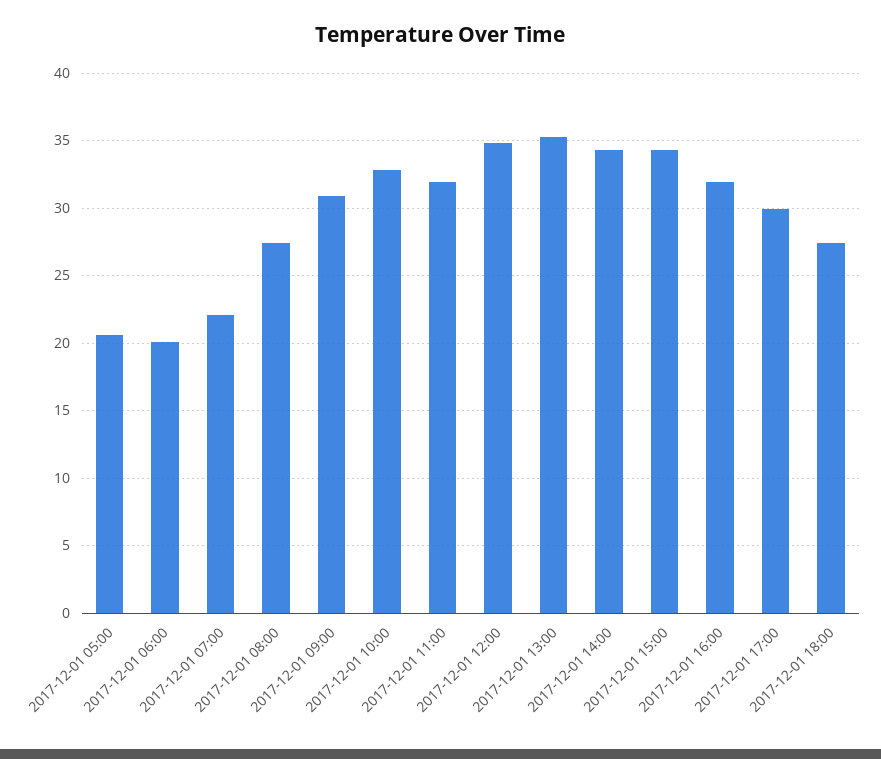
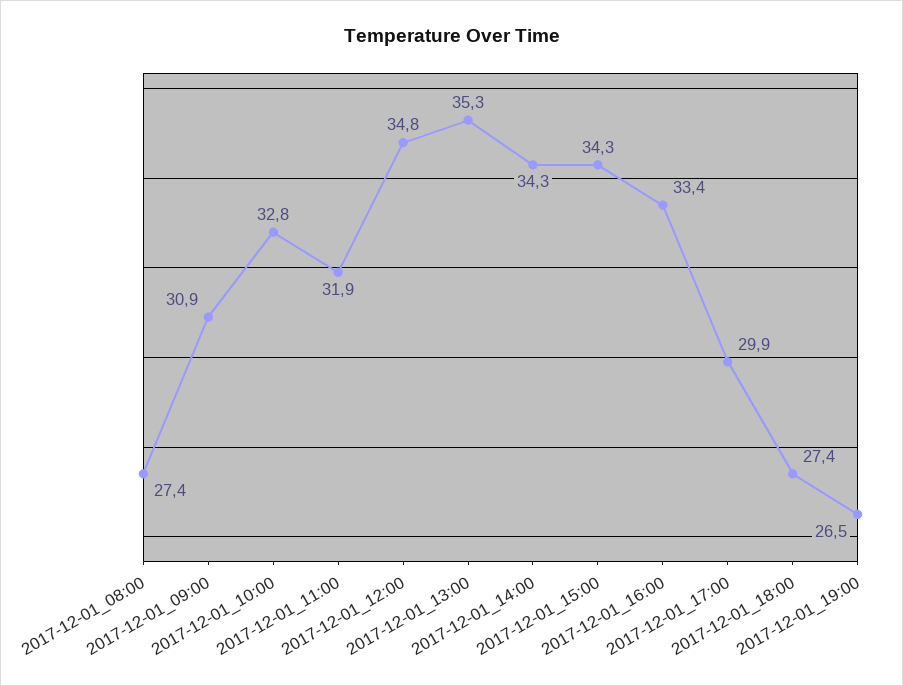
2017-12-01 05:00: 20.5 -> none
2017-12-01 06:00: 20 -> none
2017-12-01 07:00: 22 -> none
2017-12-01 16:00: 32 -> 33.4
2017-12-01_19:00: none -> 26.5

